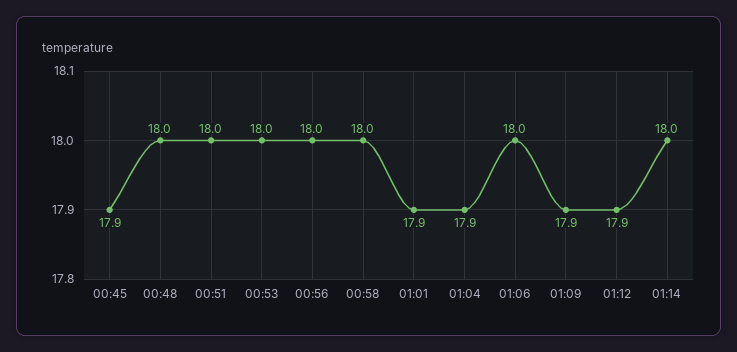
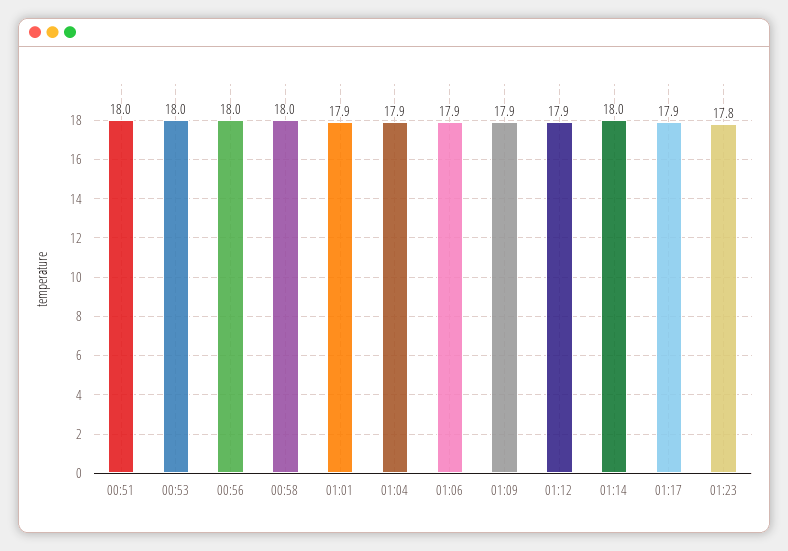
00:45: 17.9 -> none
00:48: 18 -> none
01:06: 18 -> 17.9
01:17: none -> 17.9
01:23: none -> 17.8

